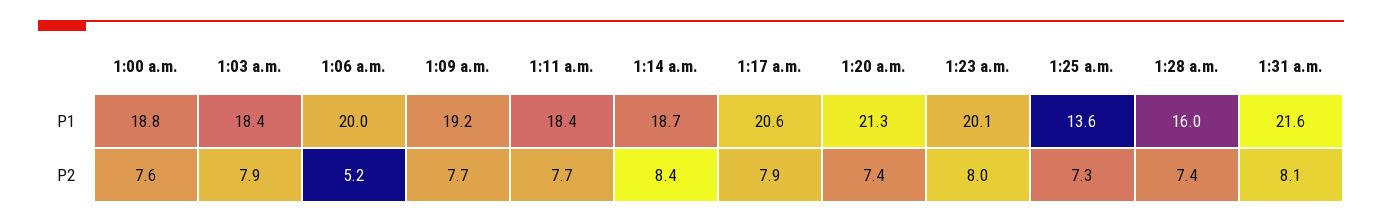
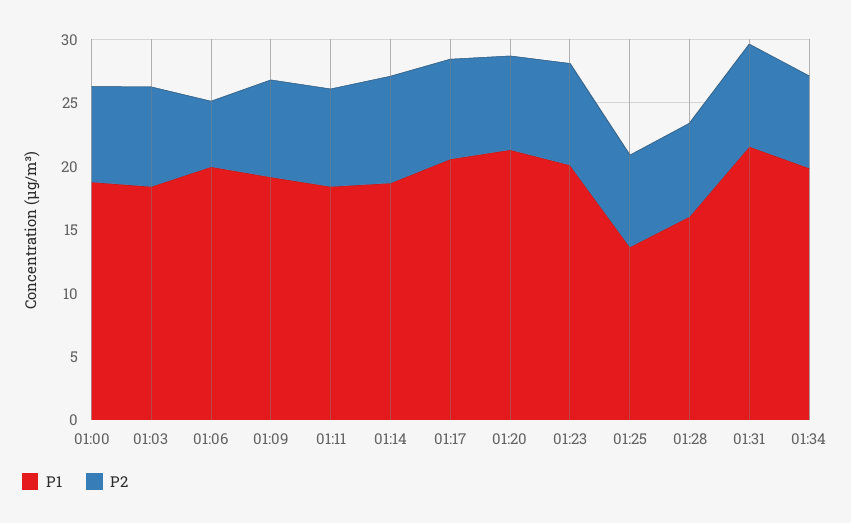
P1, 01:34: none -> 20
P2, 01:34: none -> 7

